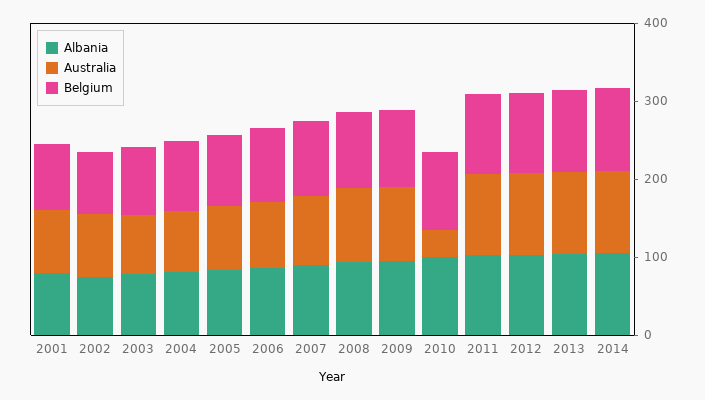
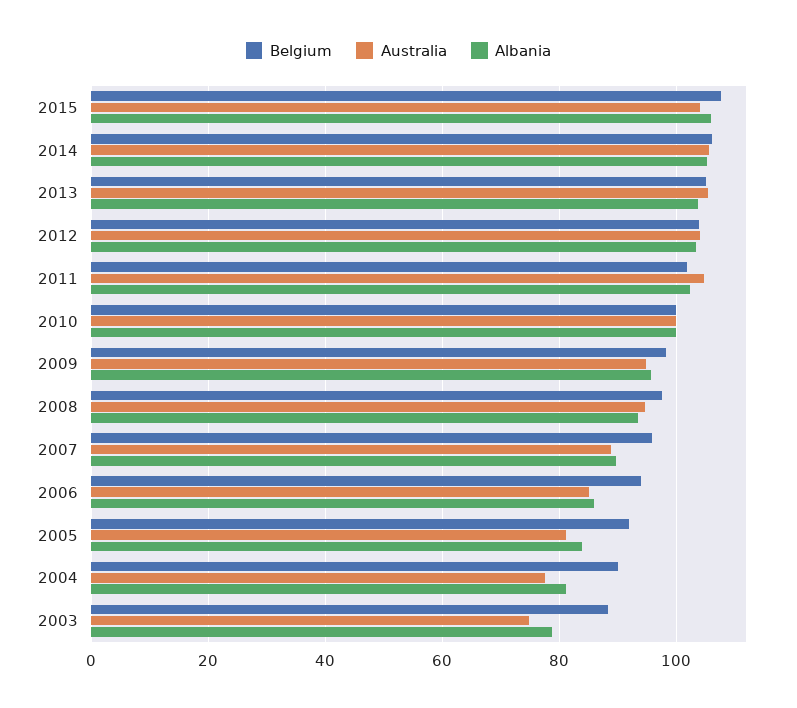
Albania, 2001: 80 -> none
Australia, 2001: 80 -> none
Belgium, 2001: 80 -> none
Albania, 2002: 80 -> none
Australia, 2002: 80 -> none
Belgium, 2002: 80 -> none
Australia, 2010: 40 -> 100
Belgium, 2015: none -> 108
Australia, 2015: none -> 104
Albania, 2015: none -> 106

